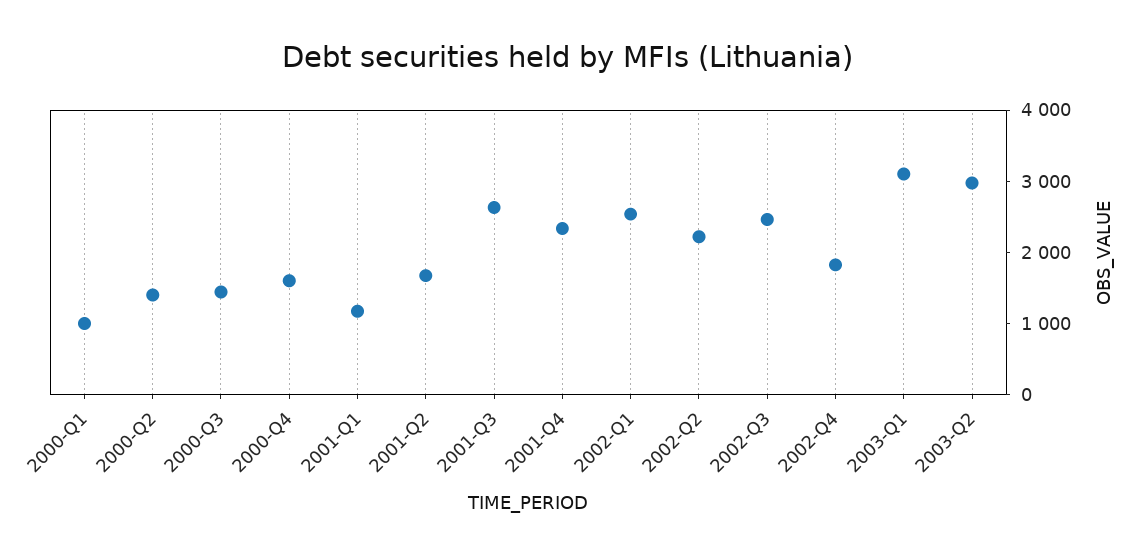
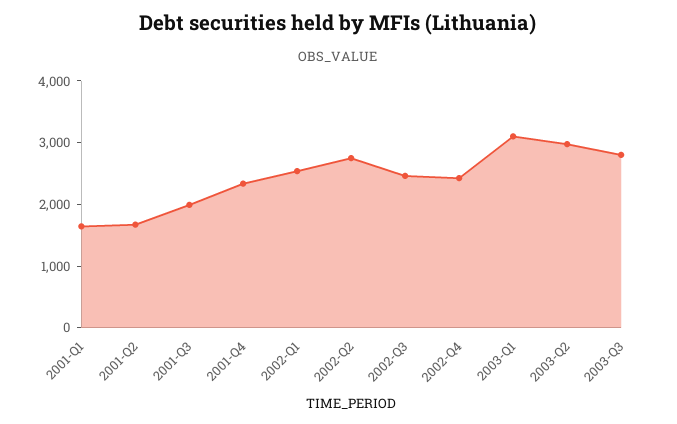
2000-Q1: 1000 -> none
2000-Q2: 1400 -> none
2000-Q3: 1400 -> none
2000-Q4: 1600 -> none
2001-Q1: 1200 -> 1600
2001-Q3: 2600 -> 2000
2002-Q2: 2200 -> 2800
2002-Q4: 1800 -> 2400
2003-Q3: none -> 2800

